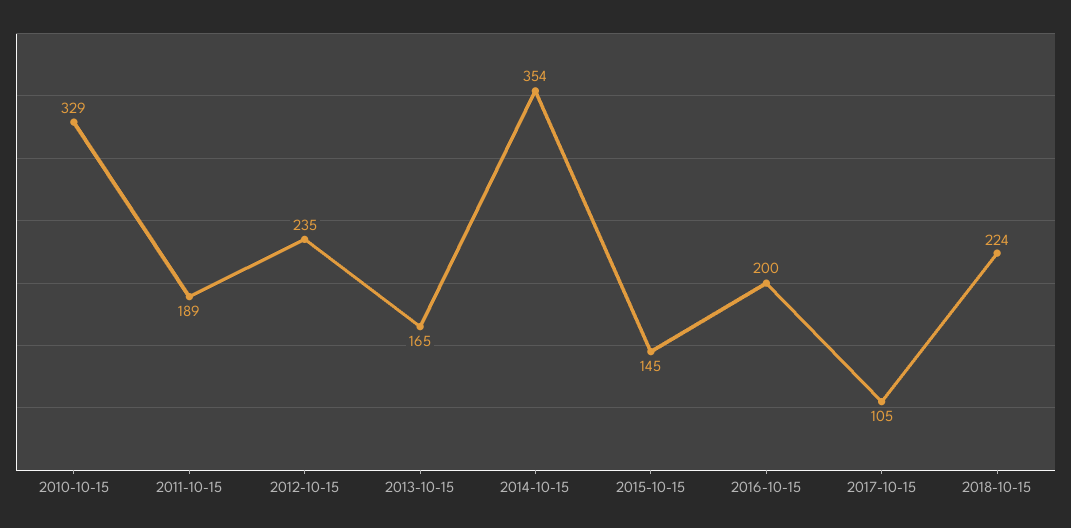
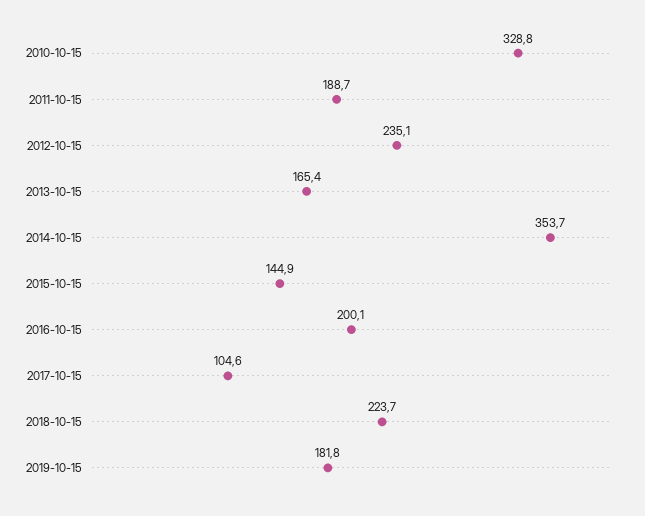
2019-10-15: none -> 181.8

